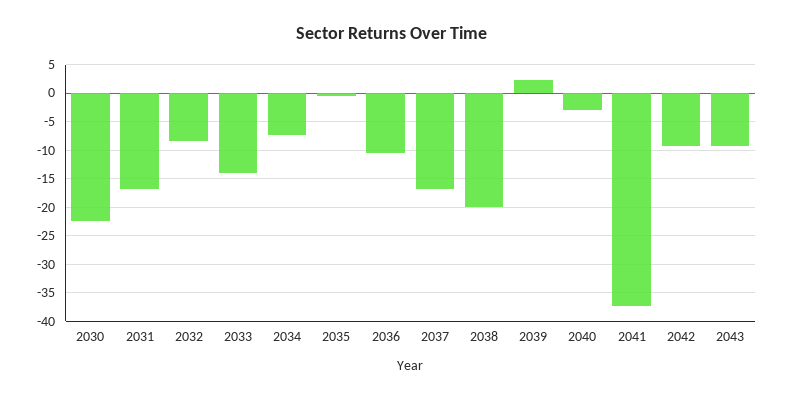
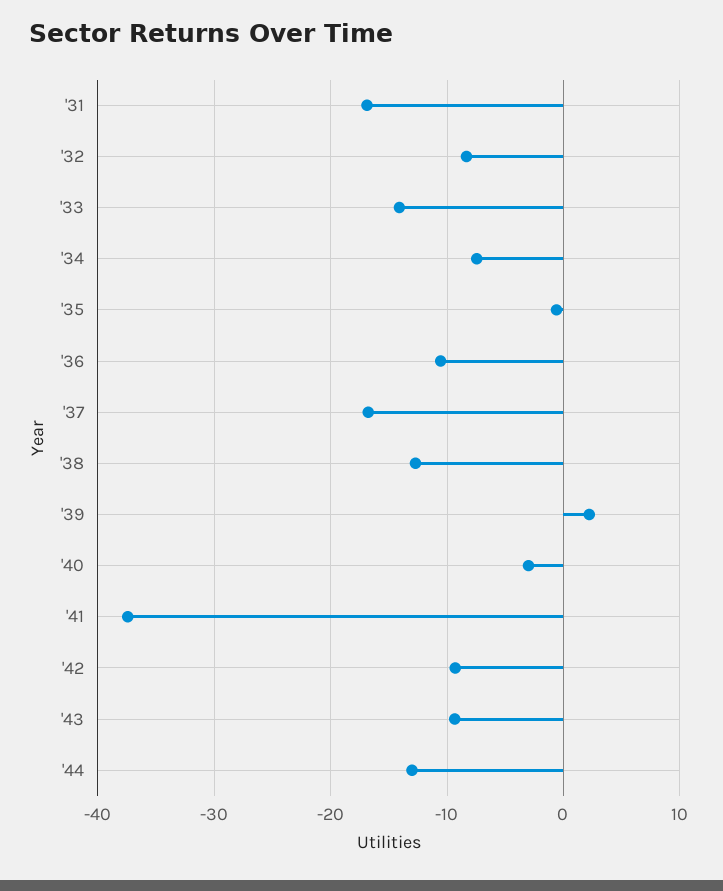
2030: -22.5 -> none
2038: -20 -> -13
'44: none -> -13

